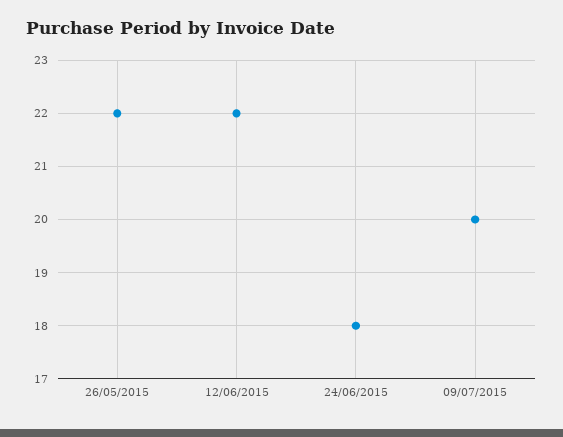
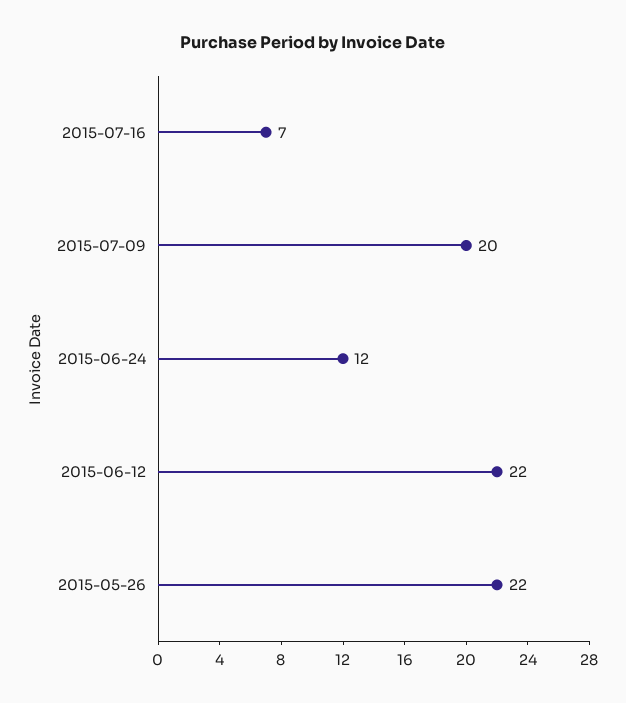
24/06/2015: 18 -> 12
2015-07-16: none -> 7

